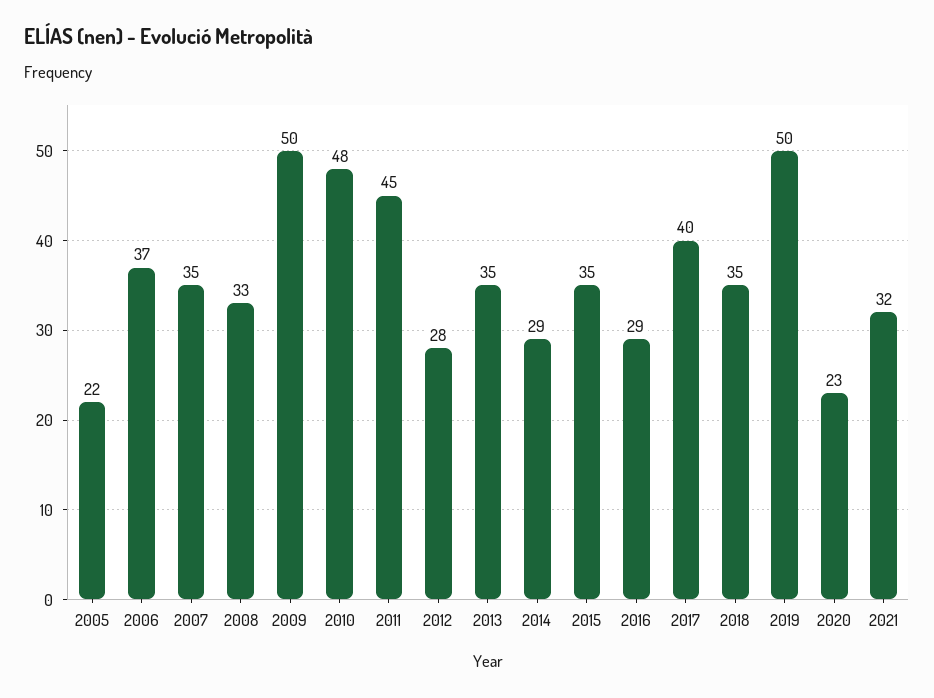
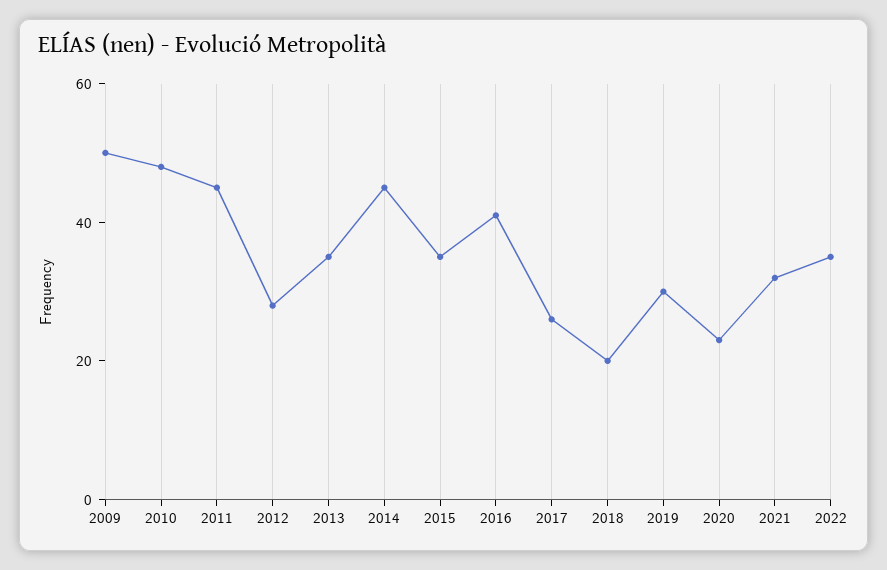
2005: 22 -> none
2006: 37 -> none
2007: 35 -> none
2008: 33 -> none
2014: 29 -> 45
2016: 29 -> 40
2017: 40 -> 25
2018: 35 -> 20
2019: 50 -> 30
2022: none -> 35

